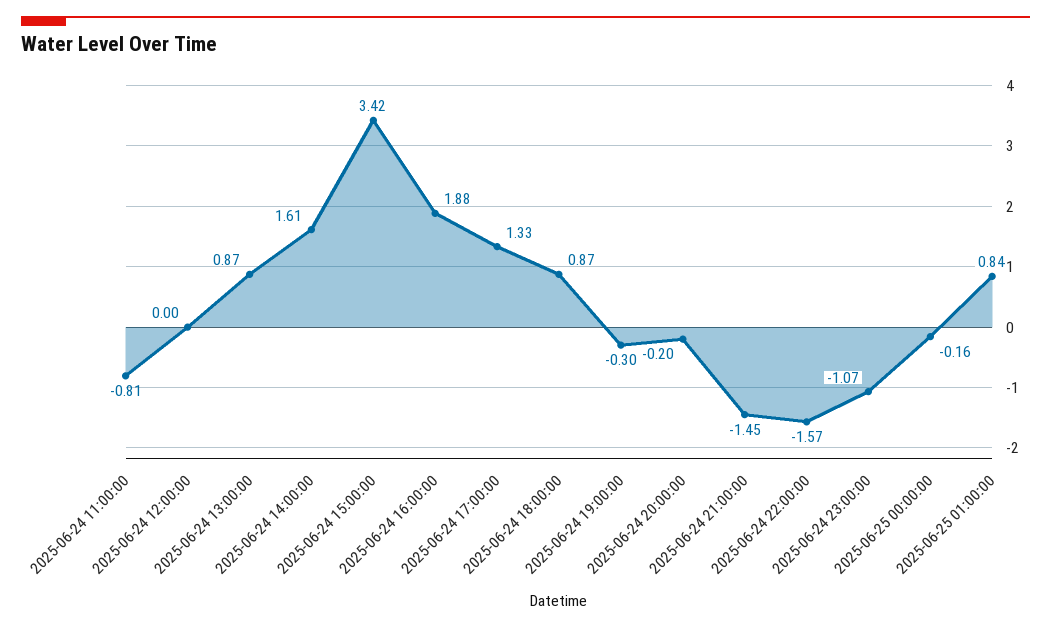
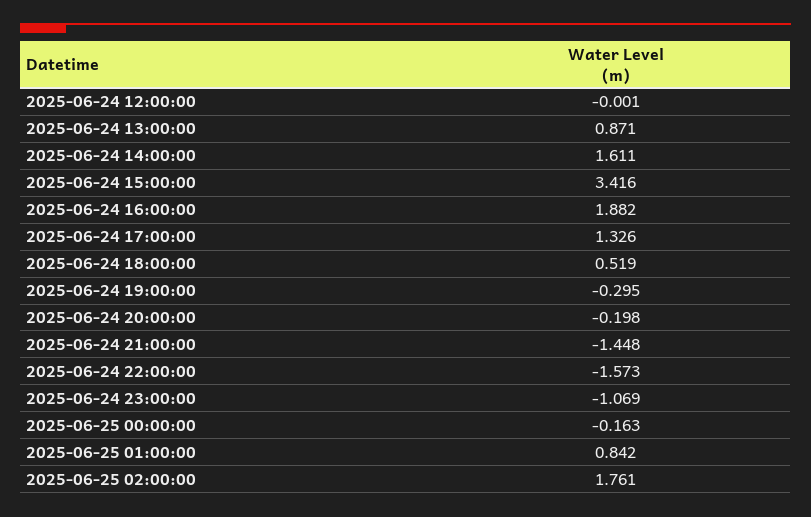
2025-06-24 11:00:00: -0.81 -> none
2025-06-24 18:00:00: 0.87 -> 0.519
2025-06-25 02:00:00: none -> 1.761

